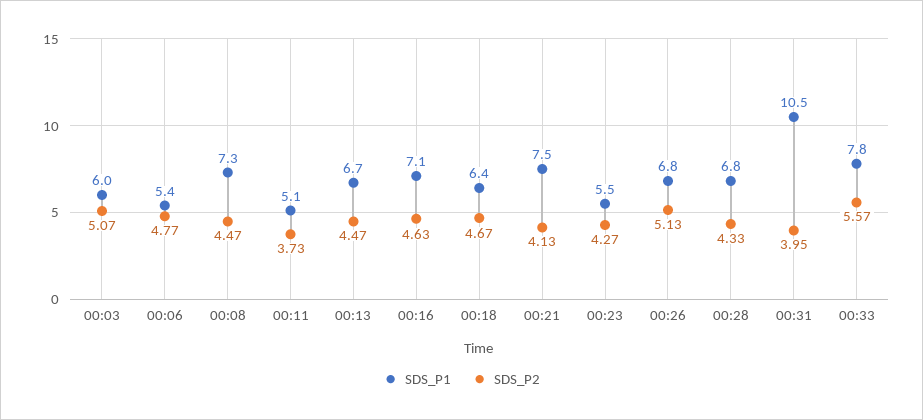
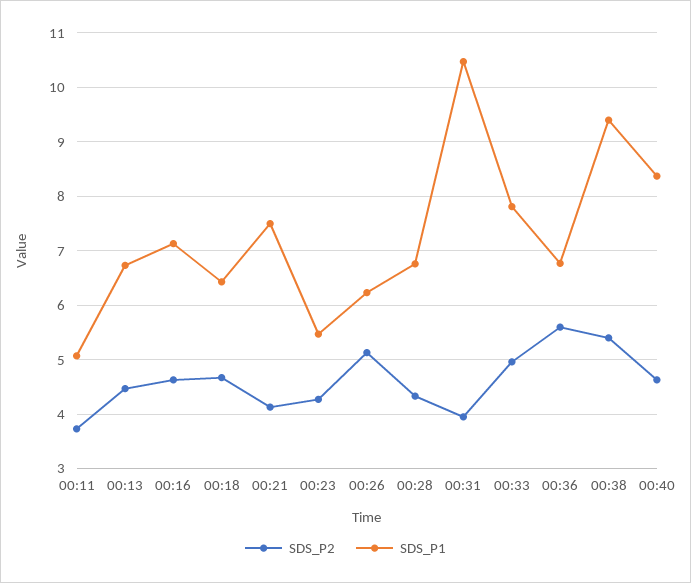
SDS_P1, 00:03: 6 -> none
SDS_P2, 00:03: 5.07 -> none
SDS_P1, 00:06: 5.4 -> none
SDS_P2, 00:06: 4.77 -> none
SDS_P1, 00:08: 7.3 -> none
SDS_P2, 00:08: 4.47 -> none
SDS_P1, 00:26: 6.8 -> 6.2
SDS_P2, 00:33: 5.57 -> 5
SDS_P2, 00:36: none -> 5.6
SDS_P1, 00:36: none -> 6.8
SDS_P2, 00:38: none -> 5.4
SDS_P1, 00:38: none -> 9.4
SDS_P2, 00:40: none -> 4.6
SDS_P1, 00:40: none -> 8.4

